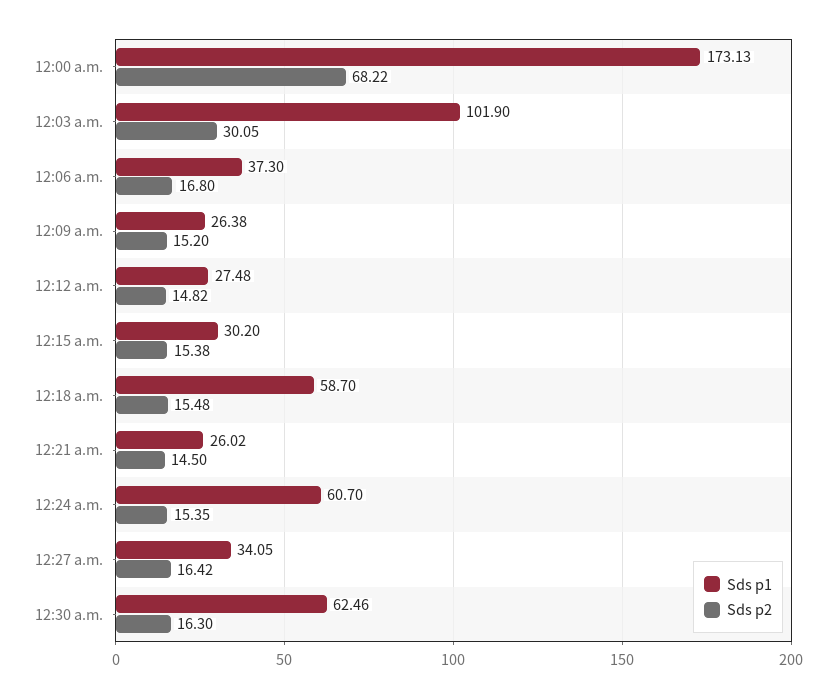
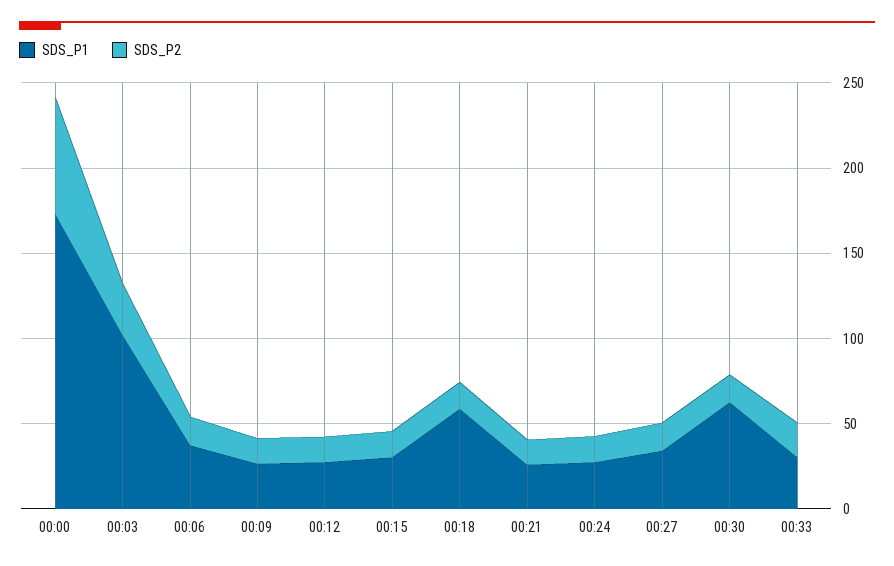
Sds p1, 12:24 a.m.: 60.7 -> 30
Sds p1, 00:33: none -> 30
Sds p2, 00:33: none -> 20

